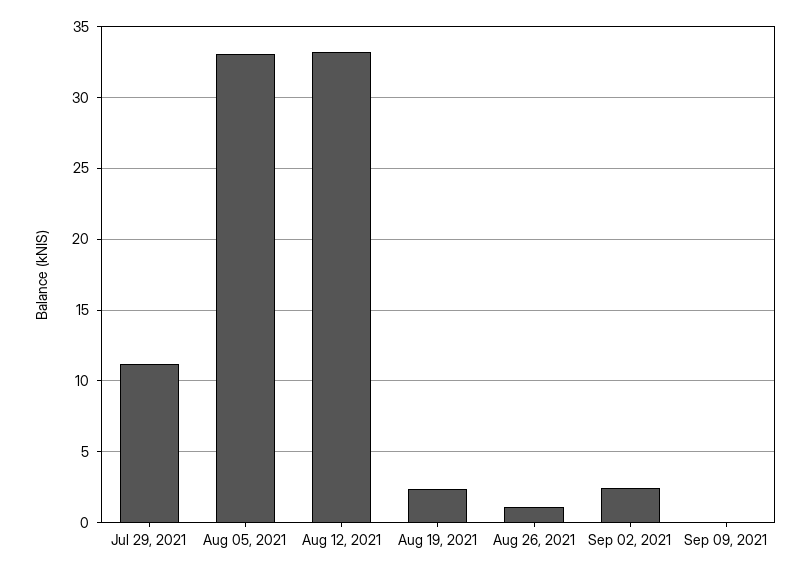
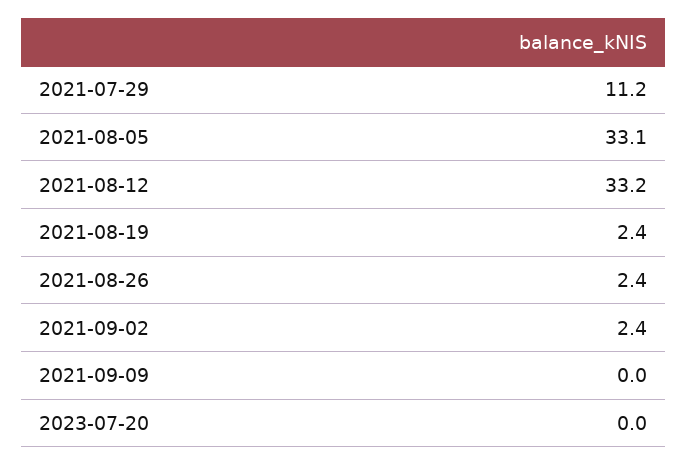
Aug 26, 2021: 1 -> 2.4
2023-07-20: none -> 0

